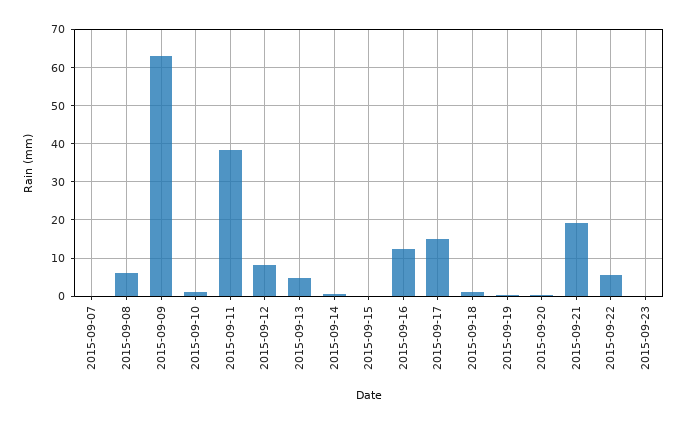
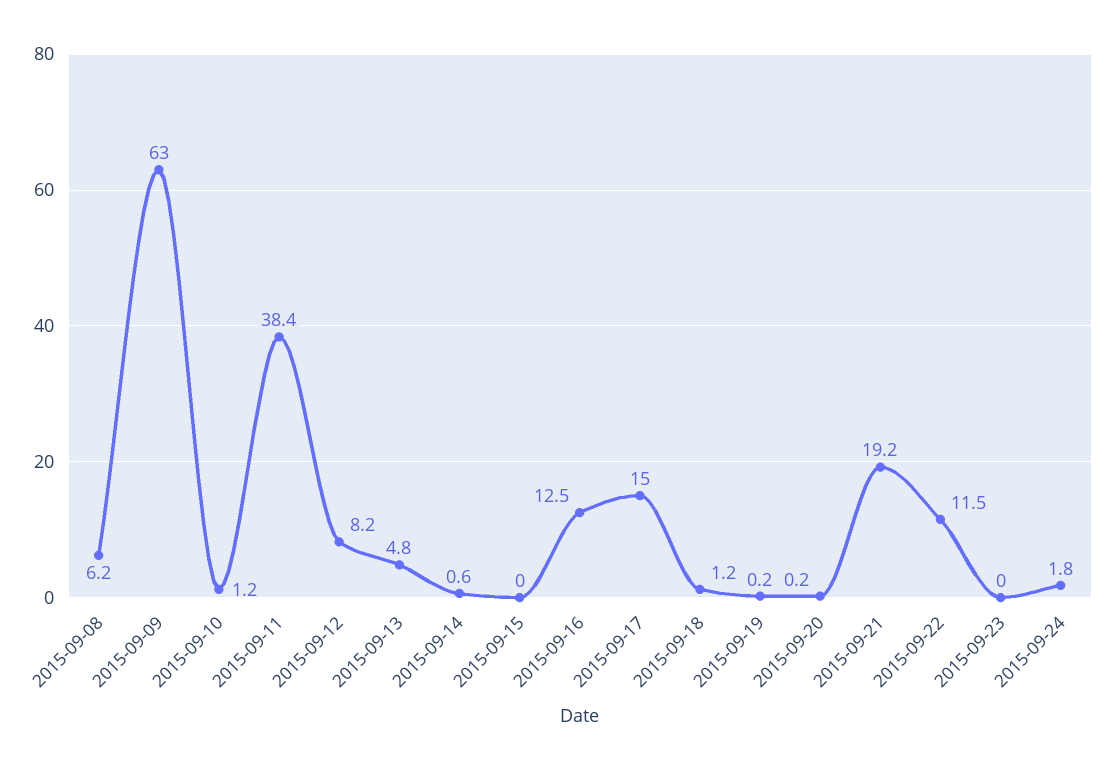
2015-09-07: 0 -> none
2015-09-22: 6 -> 11.5
2015-09-24: none -> 1.8

